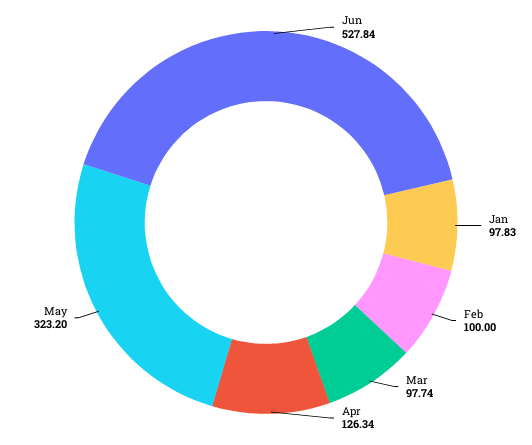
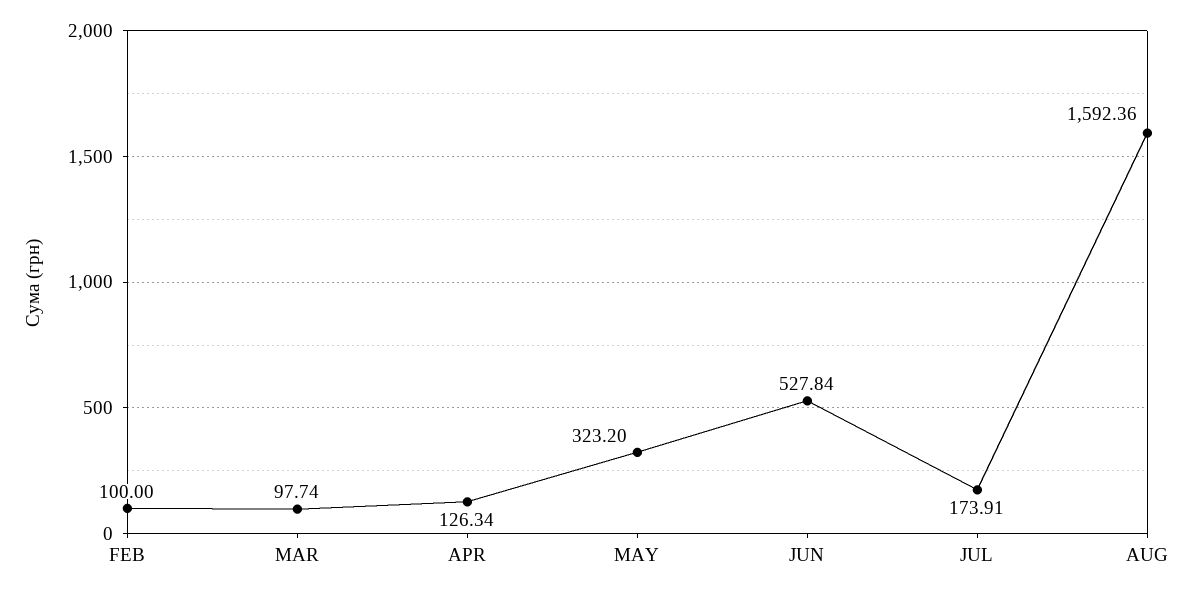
Jan: 97.83 -> none
JUL: none -> 173.91
AUG: none -> 1592.36

